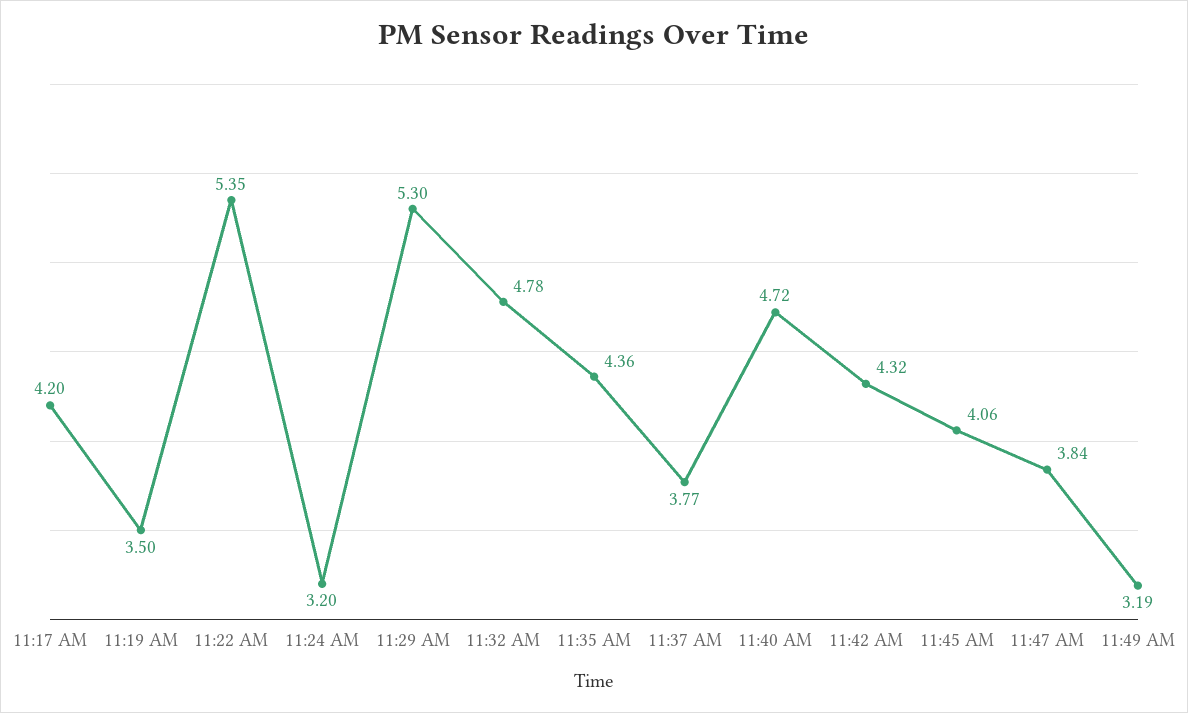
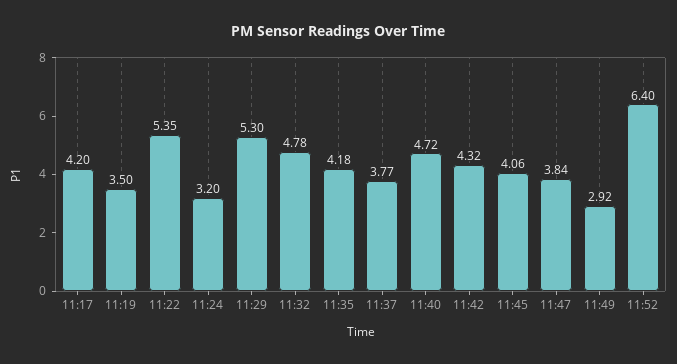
11:35 AM: 4.36 -> 4.18
11:49 AM: 3.19 -> 2.92
11:52: none -> 6.4

